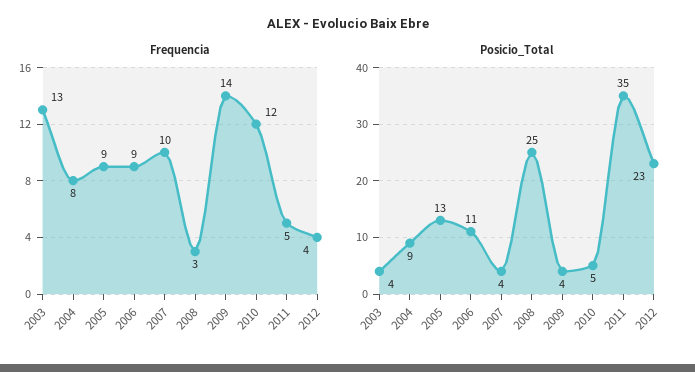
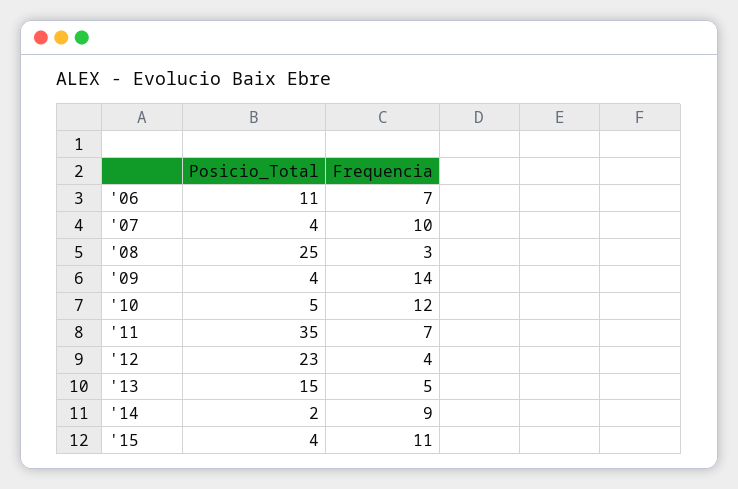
Frequencia, 2003: 13 -> none
Frequencia, 2004: 8 -> none
Frequencia, 2005: 9 -> none
Frequencia, 2006: 9 -> 7
Frequencia, 2011: 5 -> 7
Posicio_Total, 2003: 4 -> none
Posicio_Total, 2004: 9 -> none
Posicio_Total, 2005: 13 -> none
Posicio_Total, '13: none -> 15
Frequencia, '13: none -> 5
Posicio_Total, '14: none -> 2
Frequencia, '14: none -> 9
Posicio_Total, '15: none -> 4
Frequencia, '15: none -> 11

